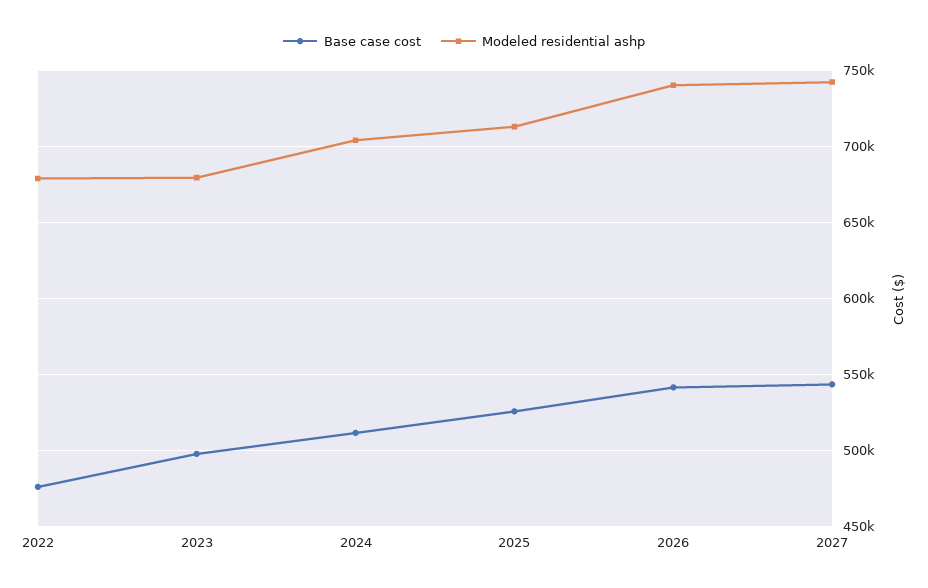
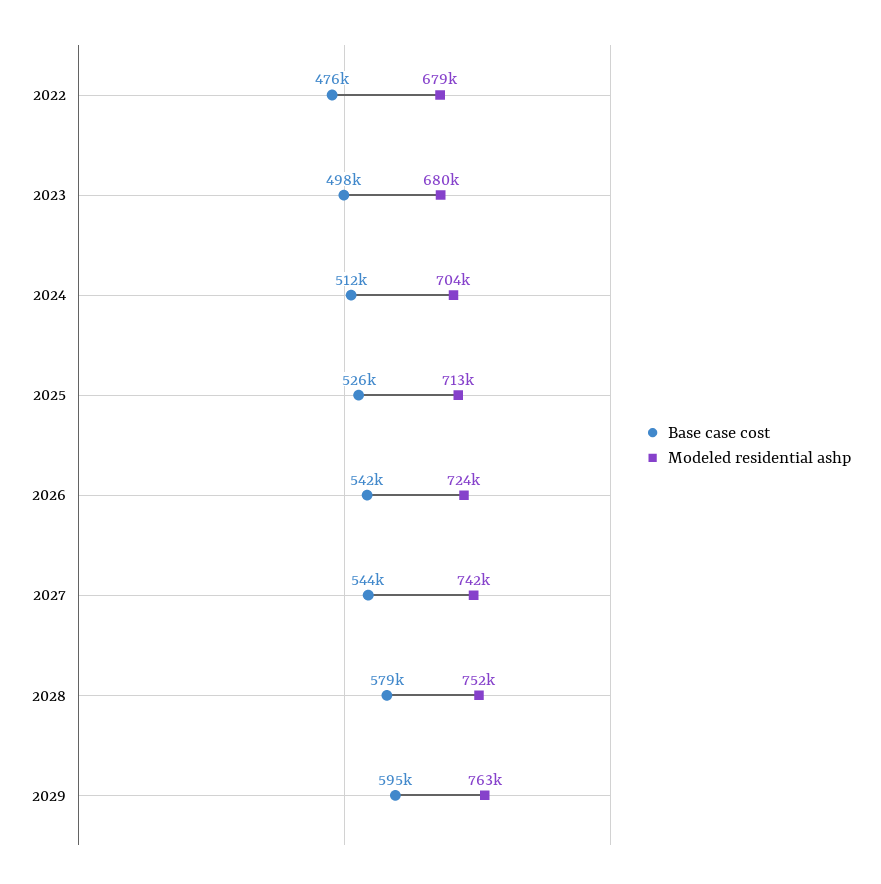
Modeled residential ashp, 2026: 740000 -> 724000
Base case cost, 2028: none -> 579000
Modeled residential ashp, 2028: none -> 752000
Base case cost, 2029: none -> 595000
Modeled residential ashp, 2029: none -> 763000

